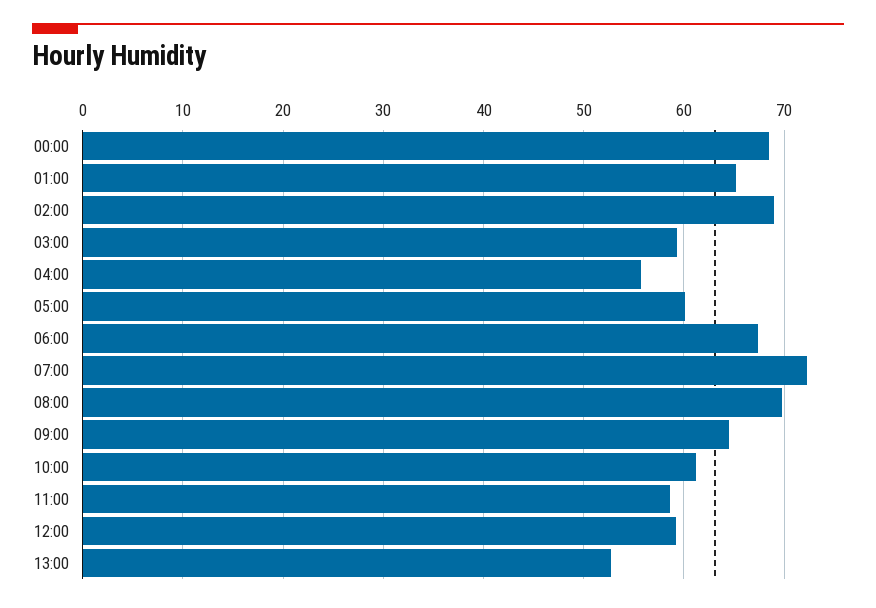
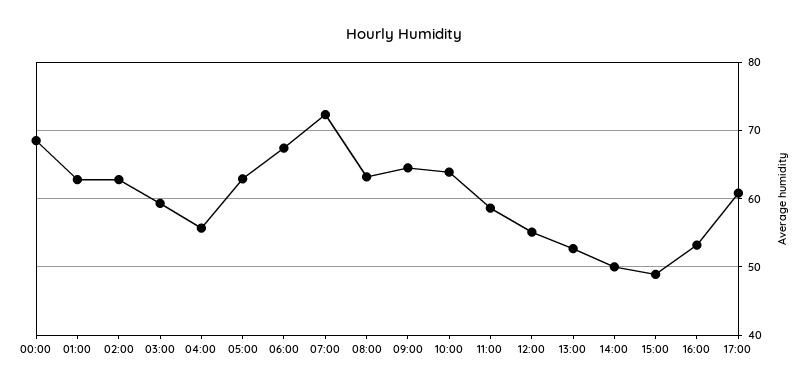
01:00: 65 -> 63
02:00: 69 -> 63
05:00: 60 -> 63
08:00: 70 -> 63
10:00: 61 -> 64
12:00: 59 -> 55
14:00: none -> 50
15:00: none -> 49
16:00: none -> 53
17:00: none -> 61

